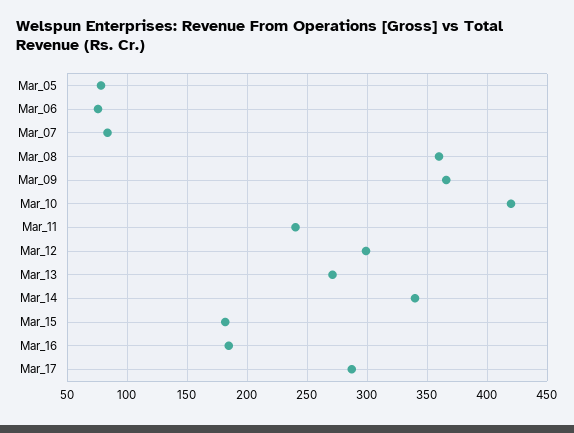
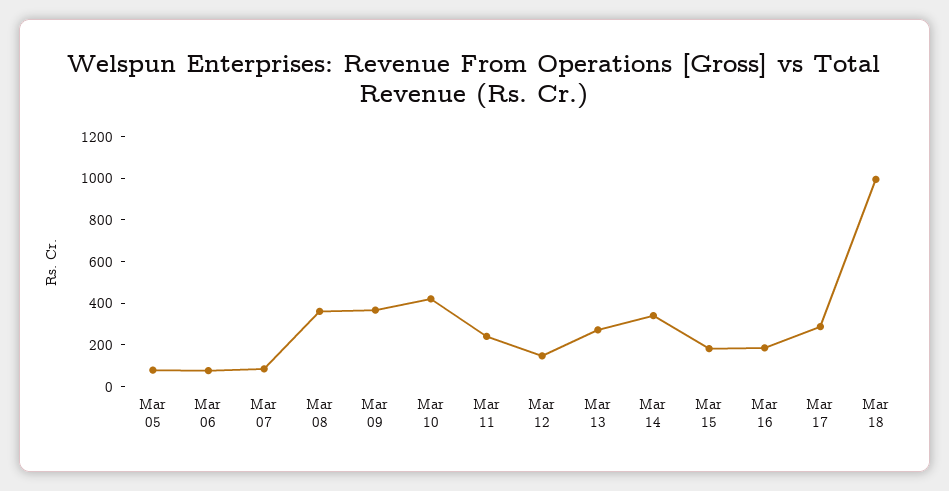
Mar_12: 300 -> 150
Mar 18: none -> 1000

